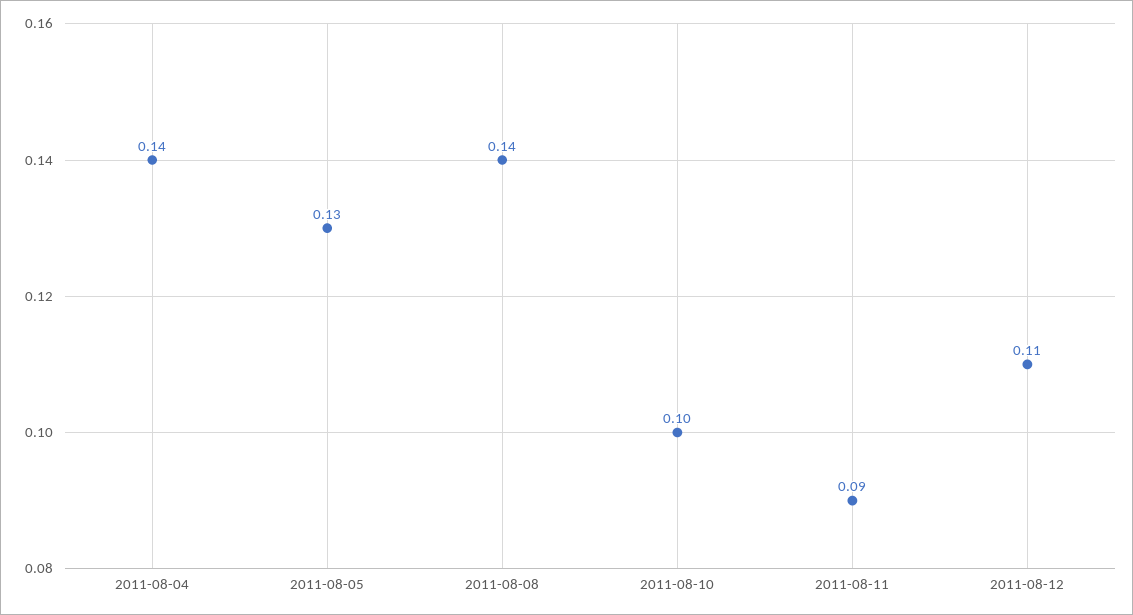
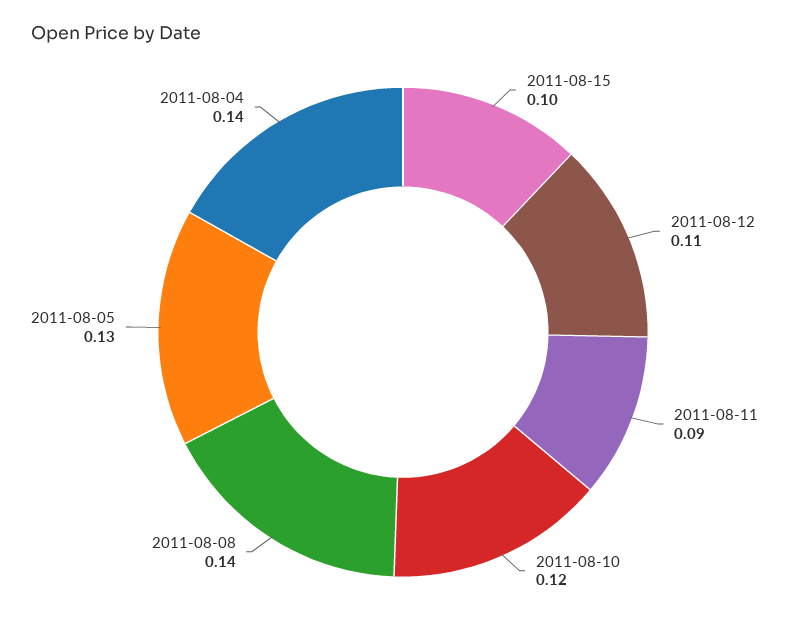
2011-08-10: 0.1 -> 0.12
2011-08-15: none -> 0.1

